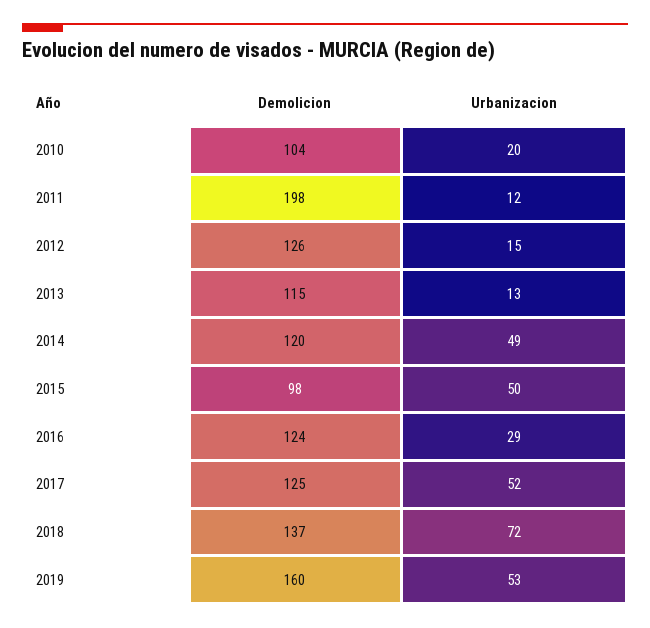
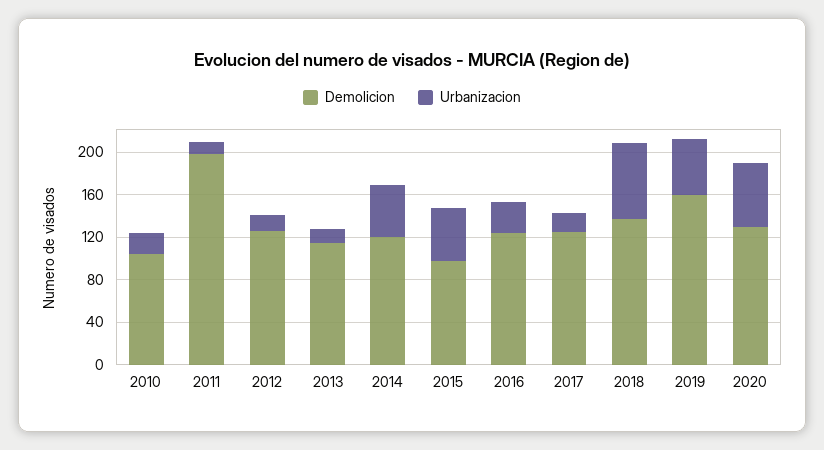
Urbanizacion, 2017: 52 -> 20
Demolicion, 2020: none -> 130
Urbanizacion, 2020: none -> 60

